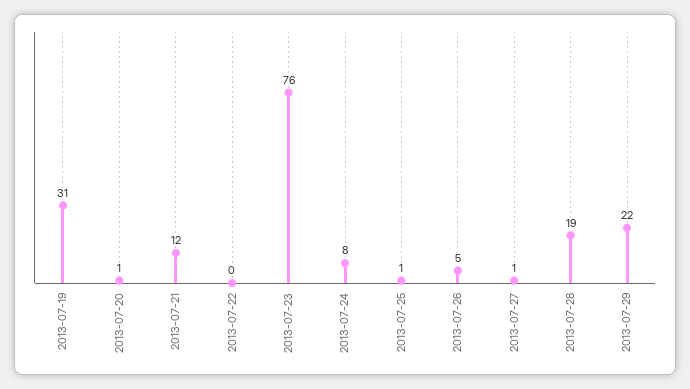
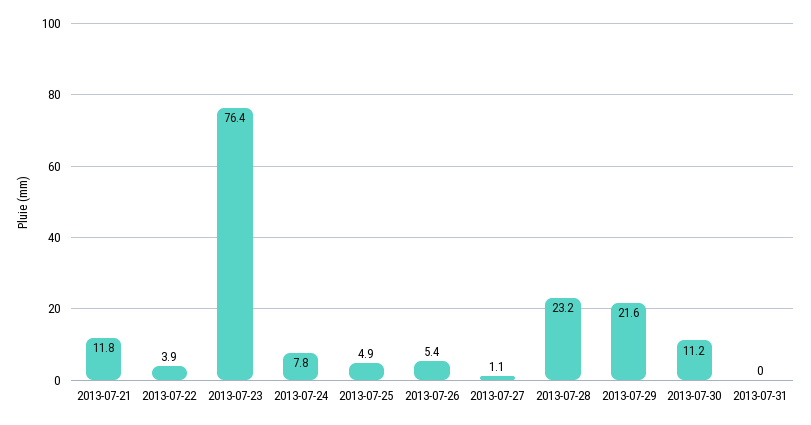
2013-07-19: 31 -> none
2013-07-20: 1 -> none
2013-07-22: 0 -> 3.9
2013-07-25: 1 -> 4.9
2013-07-28: 19 -> 23.2
2013-07-30: none -> 11.2
2013-07-31: none -> 0

